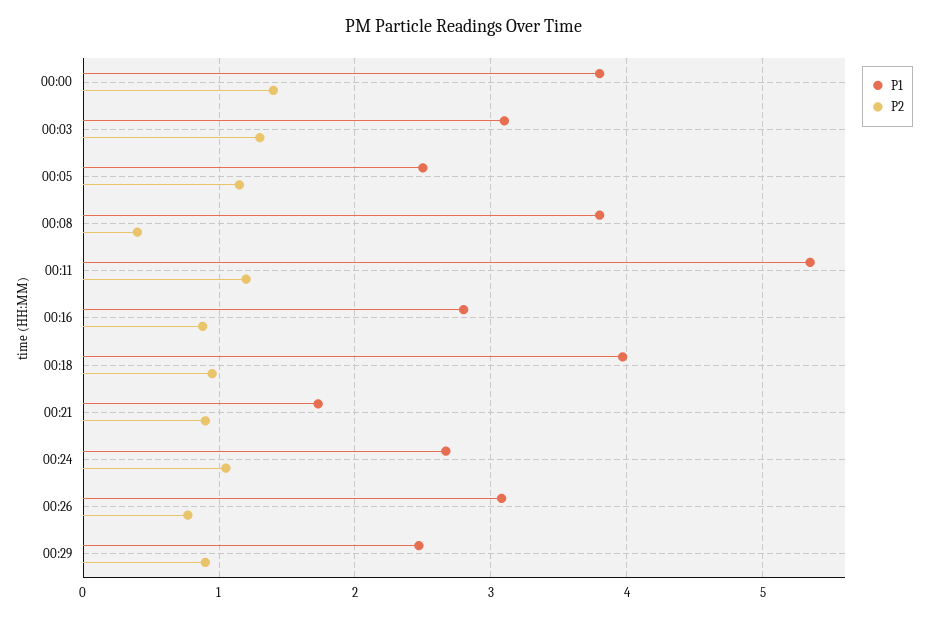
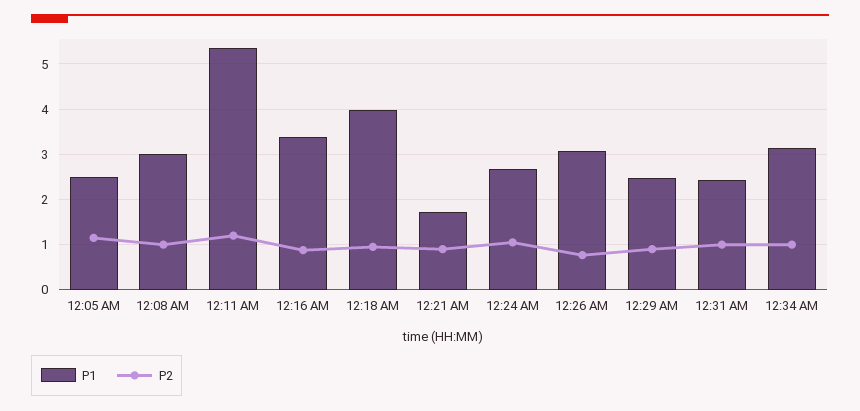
P1, 00:00: 3.8 -> none
P2, 00:00: 1.4 -> none
P1, 00:03: 3.1 -> none
P2, 00:03: 1.3 -> none
P1, 00:08: 3.8 -> 3
P2, 00:08: 0.4 -> 1
P1, 00:16: 2.8 -> 3.4
P1, 12:31 AM: none -> 2.4
P2, 12:31 AM: none -> 1
P1, 12:34 AM: none -> 3.2
P2, 12:34 AM: none -> 1

